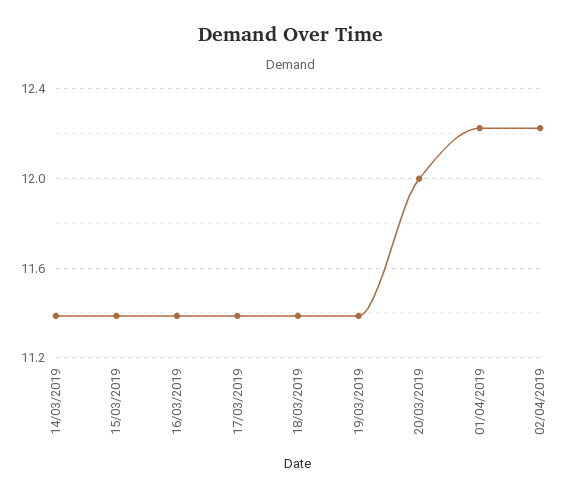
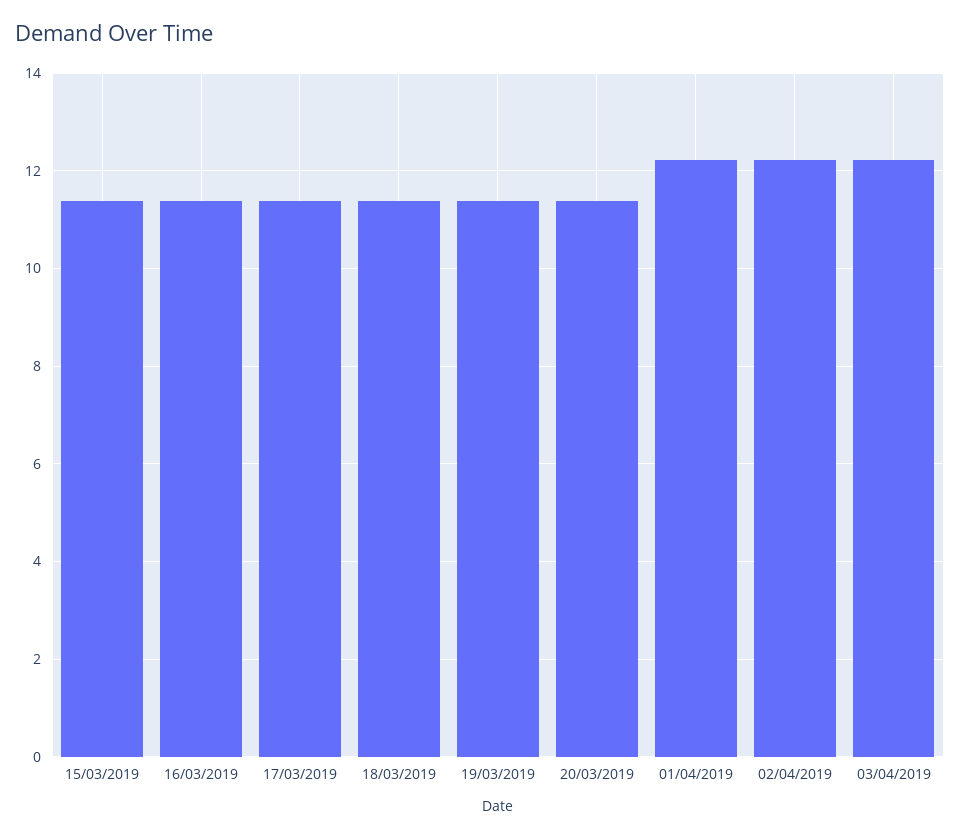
14/03/2019: 11.4 -> none
20/03/2019: 12 -> 11.4
03/04/2019: none -> 12.2

